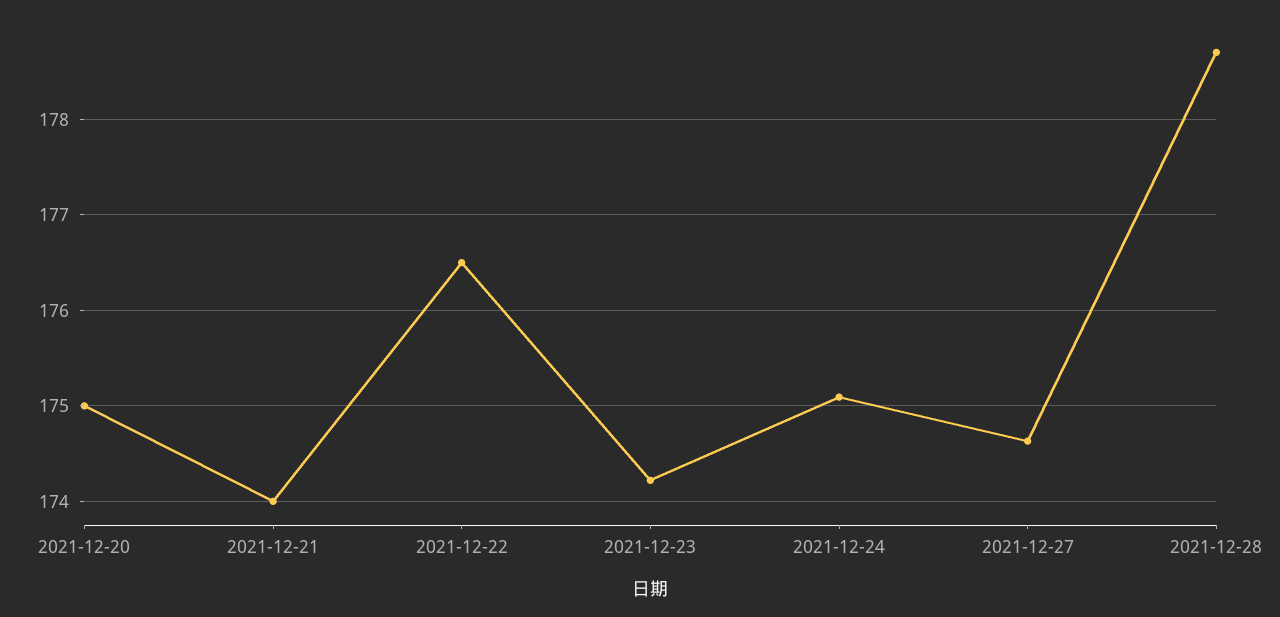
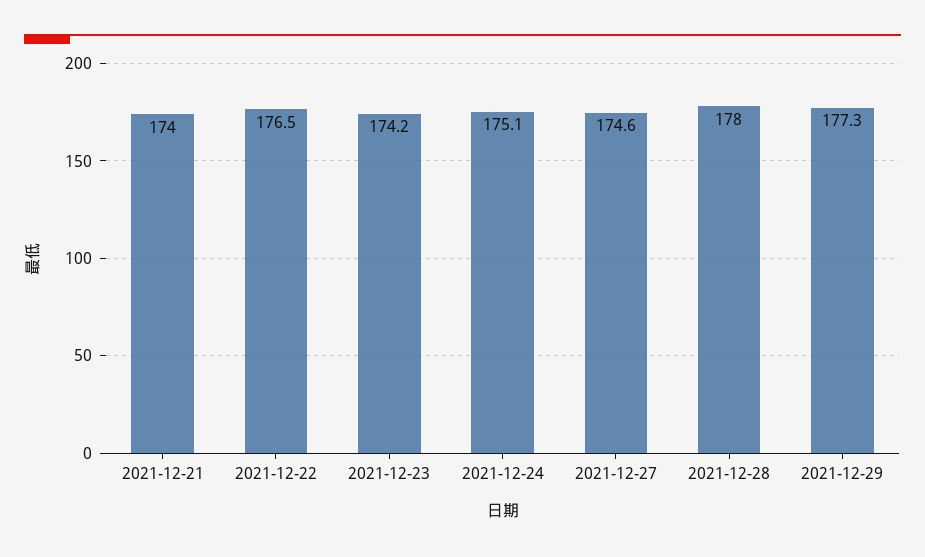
2021-12-20: 175 -> none
2021-12-28: 178.7 -> 178
2021-12-29: none -> 177.3

